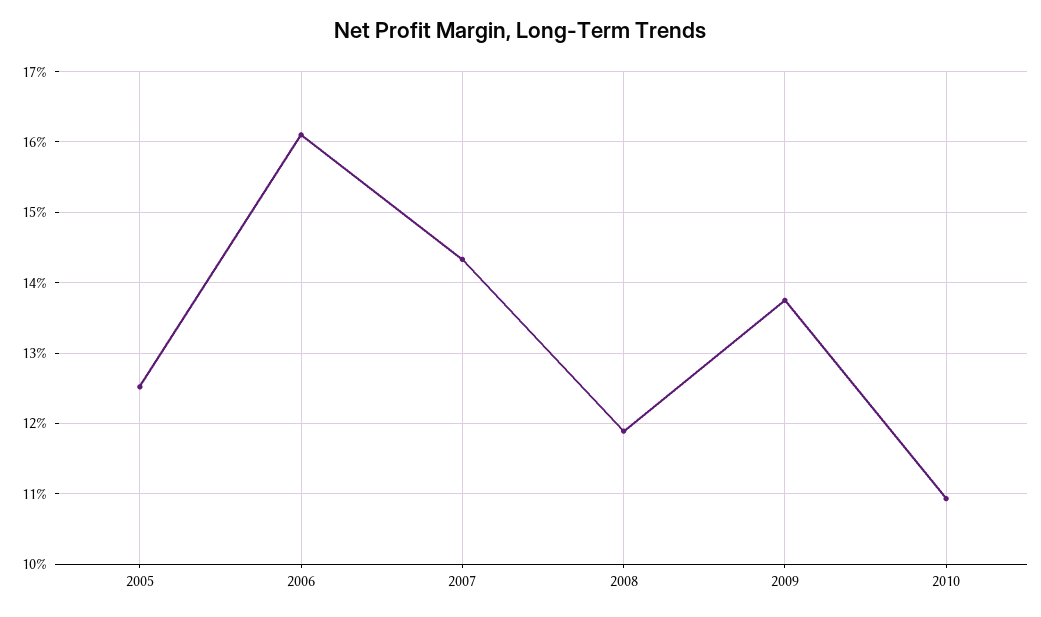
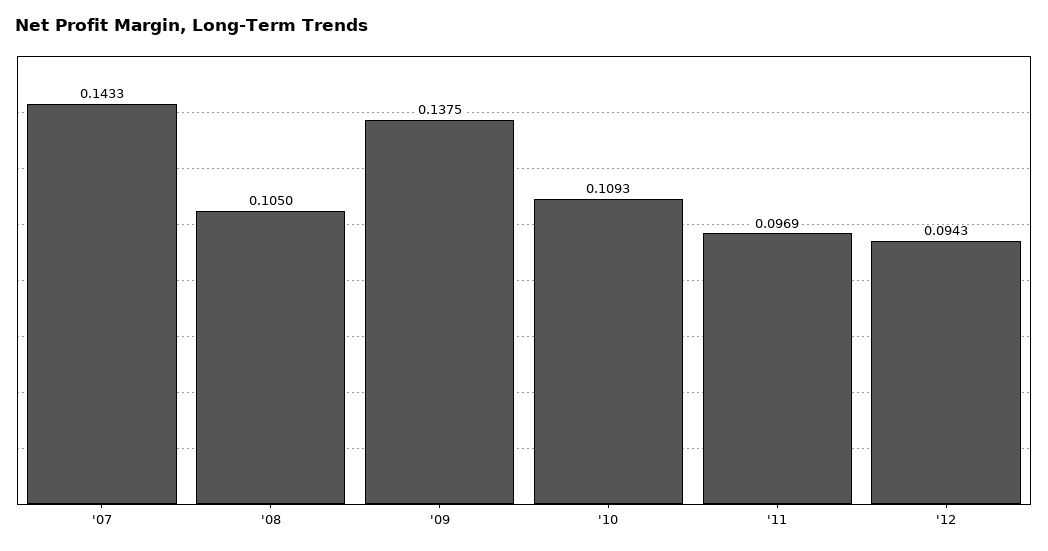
2005: 0.125 -> none
2006: 0.161 -> none
2008: 0.119 -> 0.105
'11: none -> 0.0969
'12: none -> 0.0943

